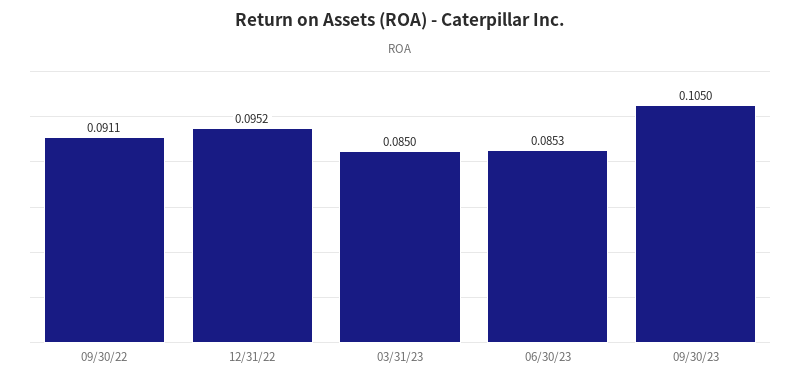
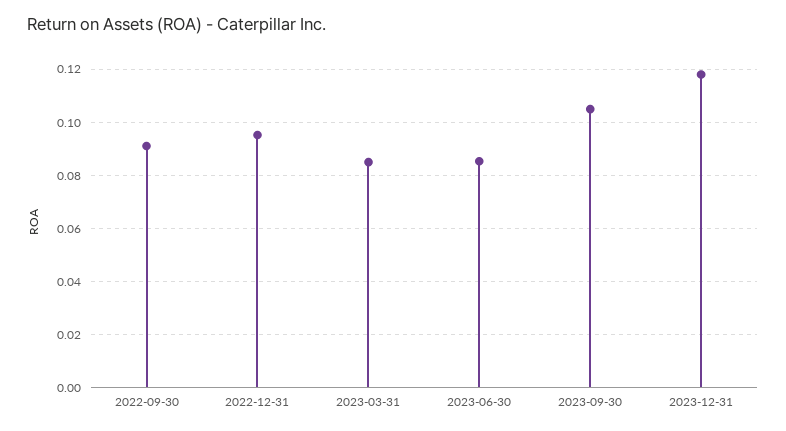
2023-12-31: none -> 0.1175

